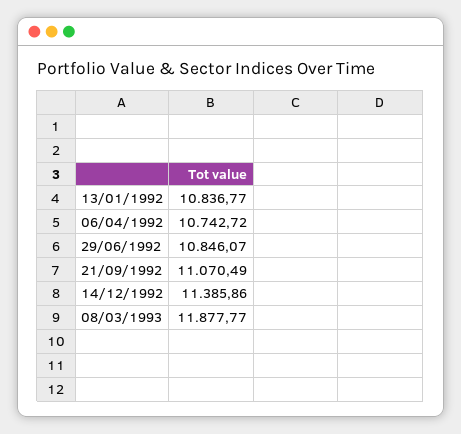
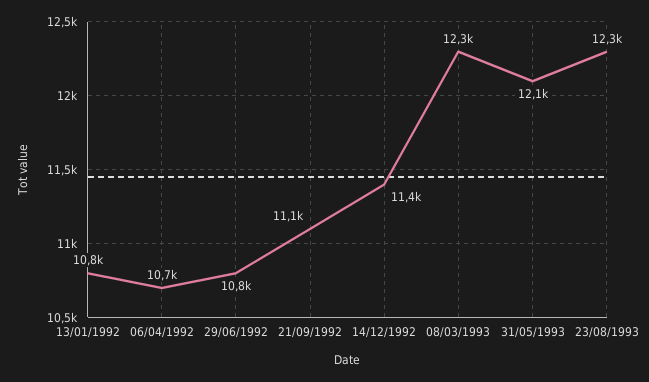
08/03/1993: 11877.77 -> 12300
31/05/1993: none -> 12100
23/08/1993: none -> 12300

